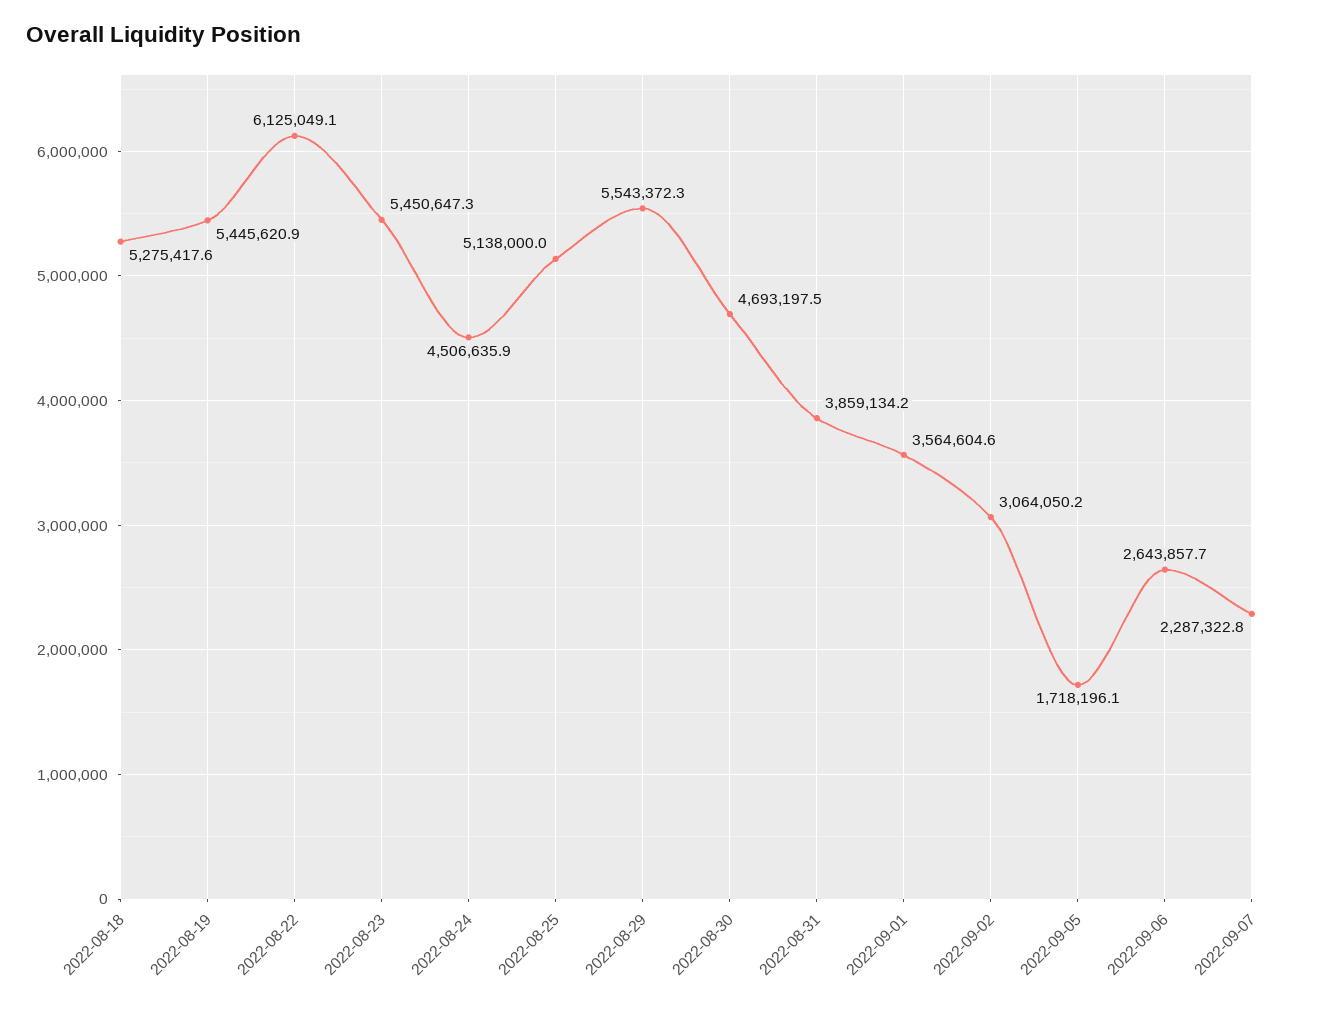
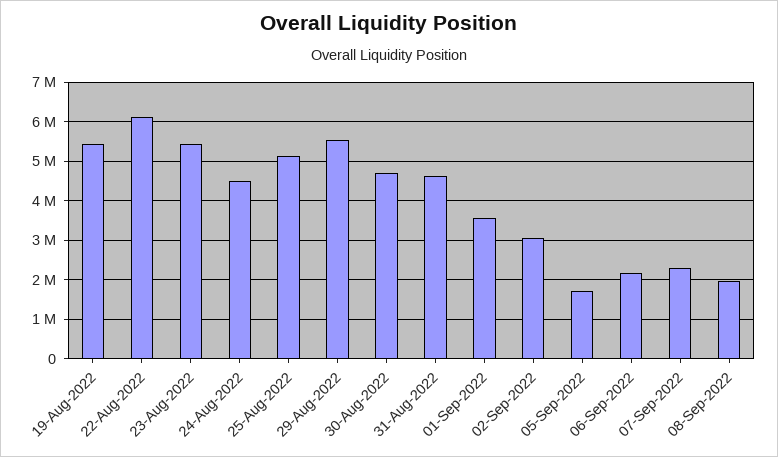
2022-08-18: 5275417.6 -> none
2022-08-31: 3859134.2 -> 4600000
2022-09-06: 2643857.7 -> 2200000
08-Sep-2022: none -> 2000000

